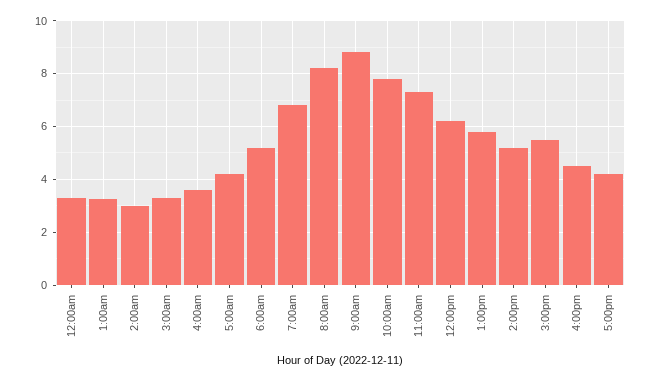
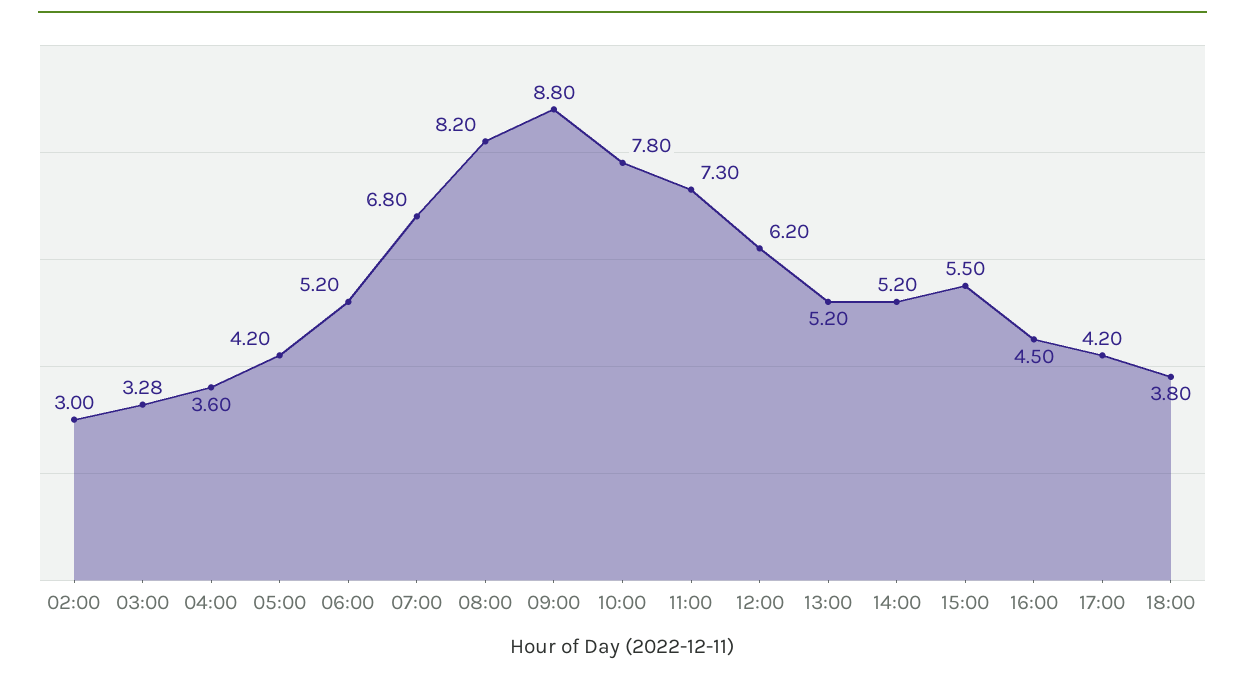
12:00am: 3.25 -> none
1:00am: 3.25 -> none
1:00pm: 5.75 -> 5.2
18:00: none -> 3.8

